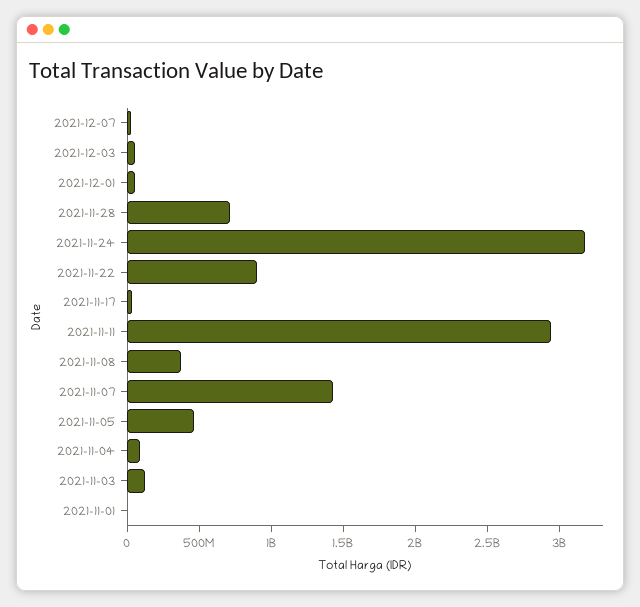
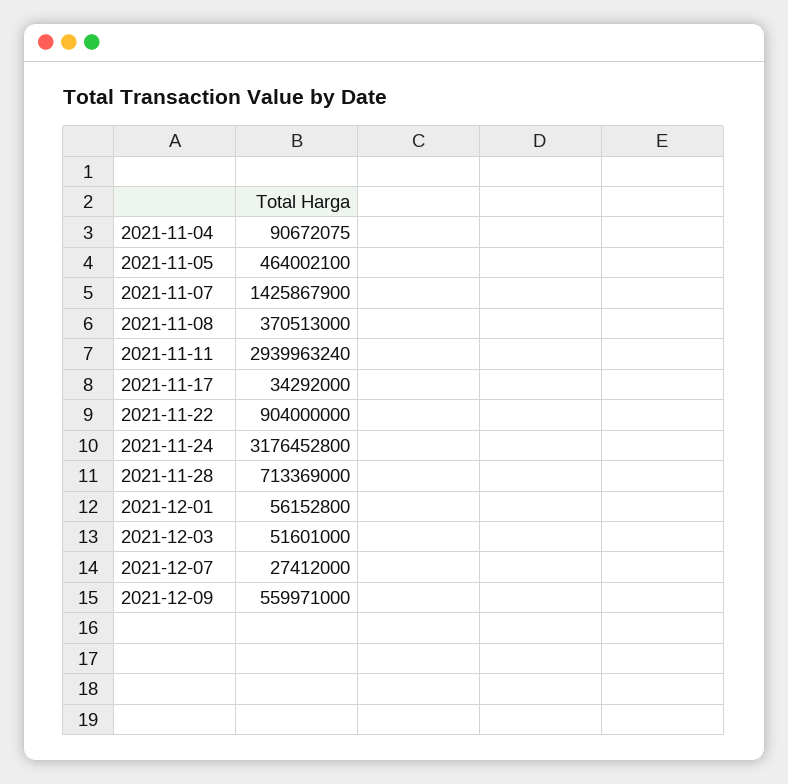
2021-11-03: 100000000 -> none
2021-11-01: 0 -> none
2021-12-09: none -> 559971000

